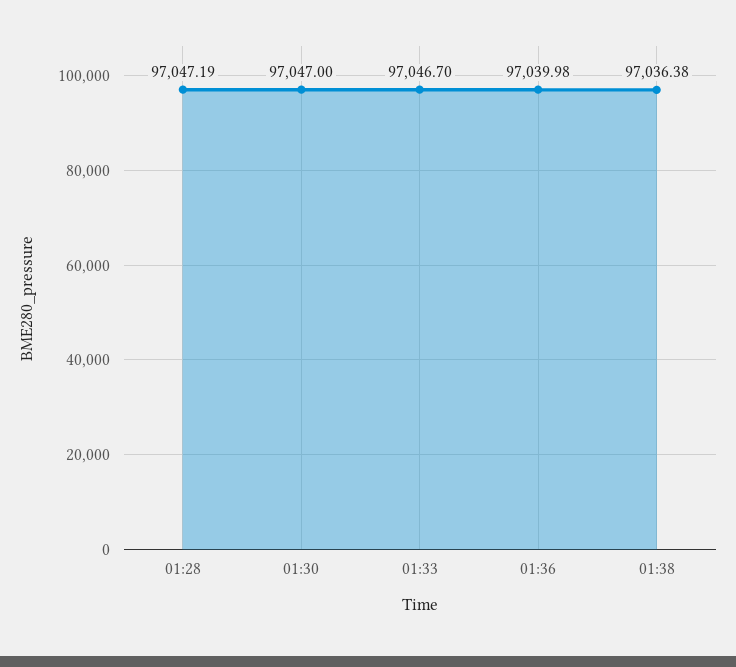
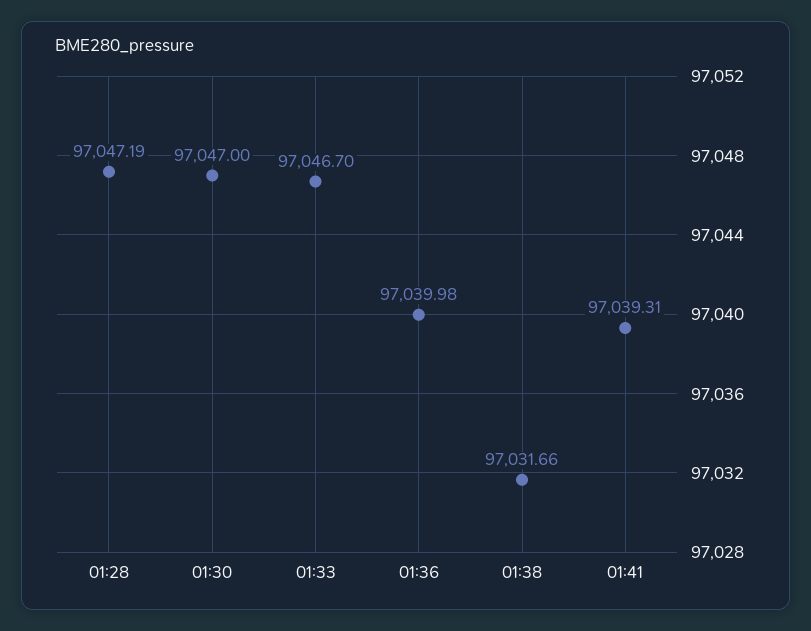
01:38: 97036.38 -> 97031.66
01:41: none -> 97039.31

